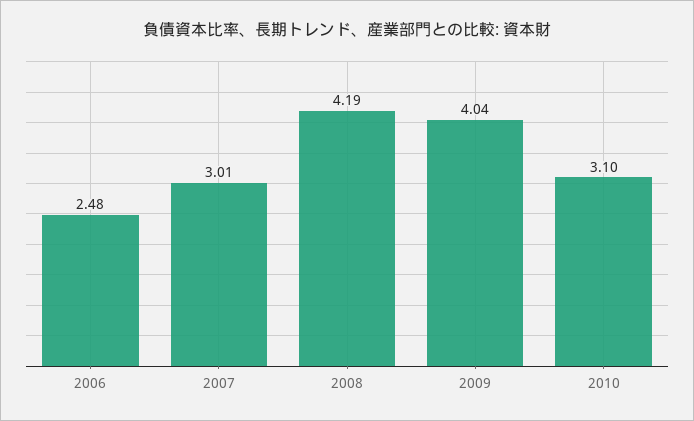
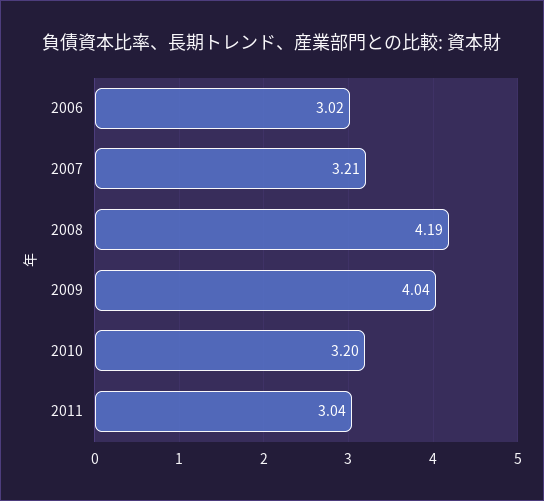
2006: 2.48 -> 3.02
2007: 3.01 -> 3.21
2010: 3.1 -> 3.2
2011: none -> 3.04

